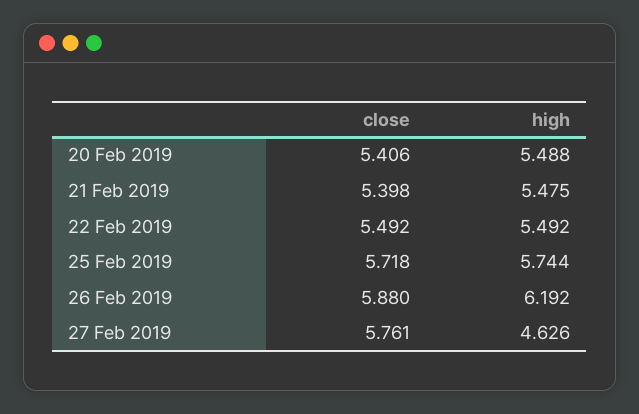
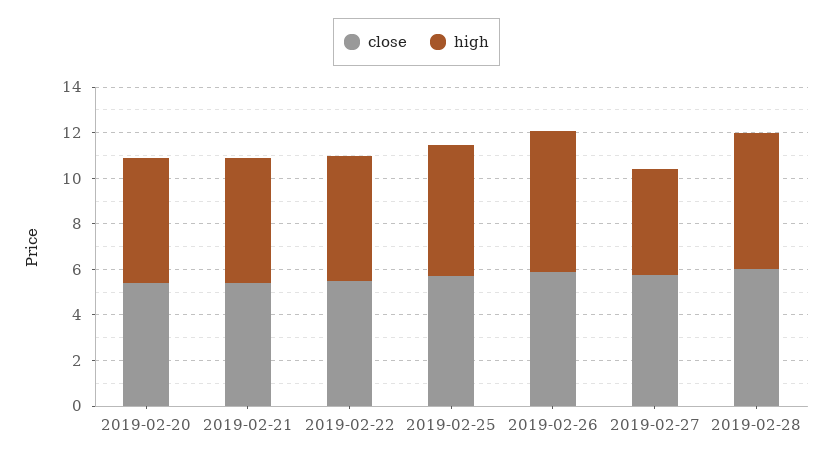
close, 2019-02-28: none -> 6
high, 2019-02-28: none -> 6

